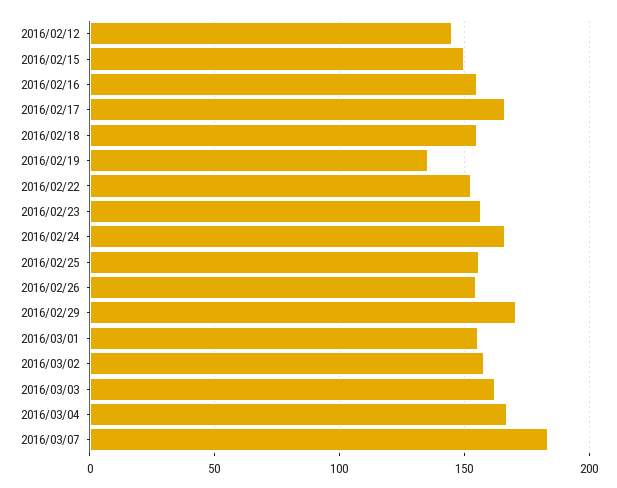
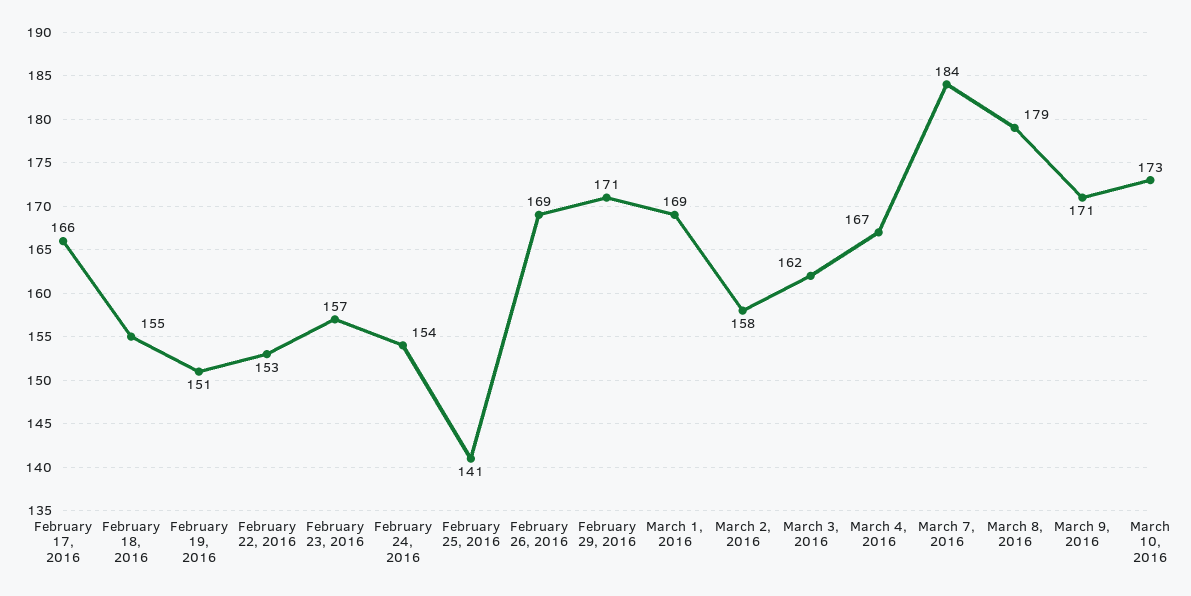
2016/02/12: 145 -> none
2016/02/15: 150 -> none
2016/02/16: 155 -> none
2016/02/19: 135 -> 151
2016/02/24: 165 -> 154
2016/02/25: 155 -> 141
2016/02/26: 155 -> 169
2016/03/01: 155 -> 169
March 8, 2016: none -> 179
March 9, 2016: none -> 171
March 10, 2016: none -> 173

